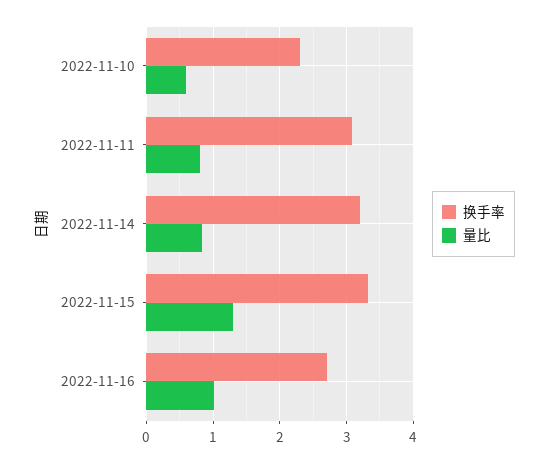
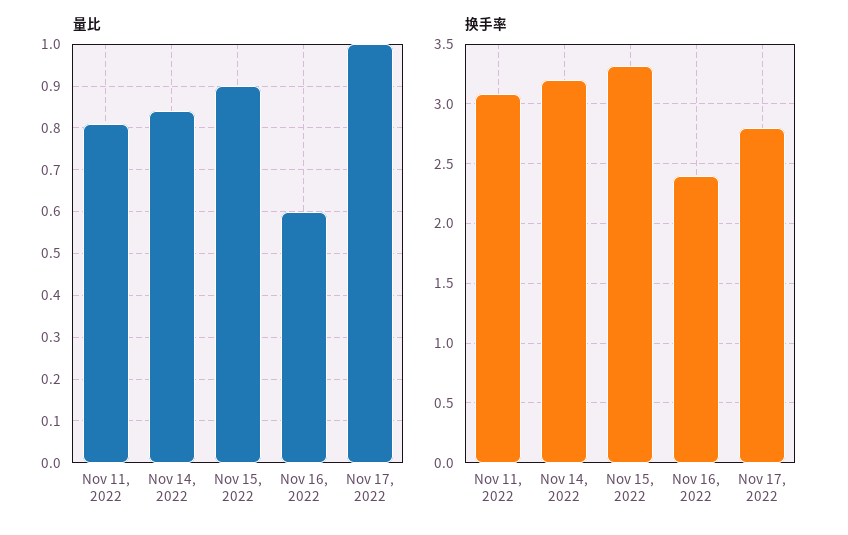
换手率, 2022-11-10: 2.3 -> none
量比, 2022-11-10: 0.6 -> none
量比, 2022-11-15: 1.3 -> 0.9
换手率, 2022-11-16: 2.7 -> 2.4
量比, 2022-11-16: 1 -> 0.6
量比, Nov 17, 2022: none -> 1
换手率, Nov 17, 2022: none -> 2.8

